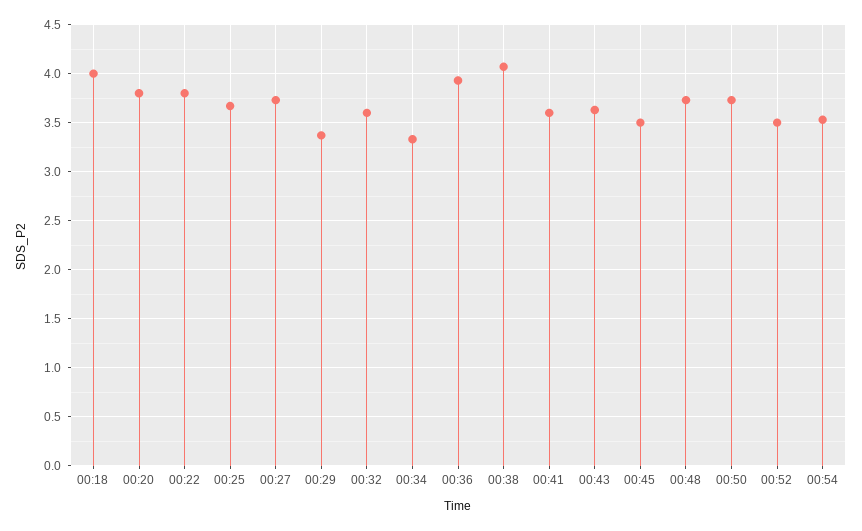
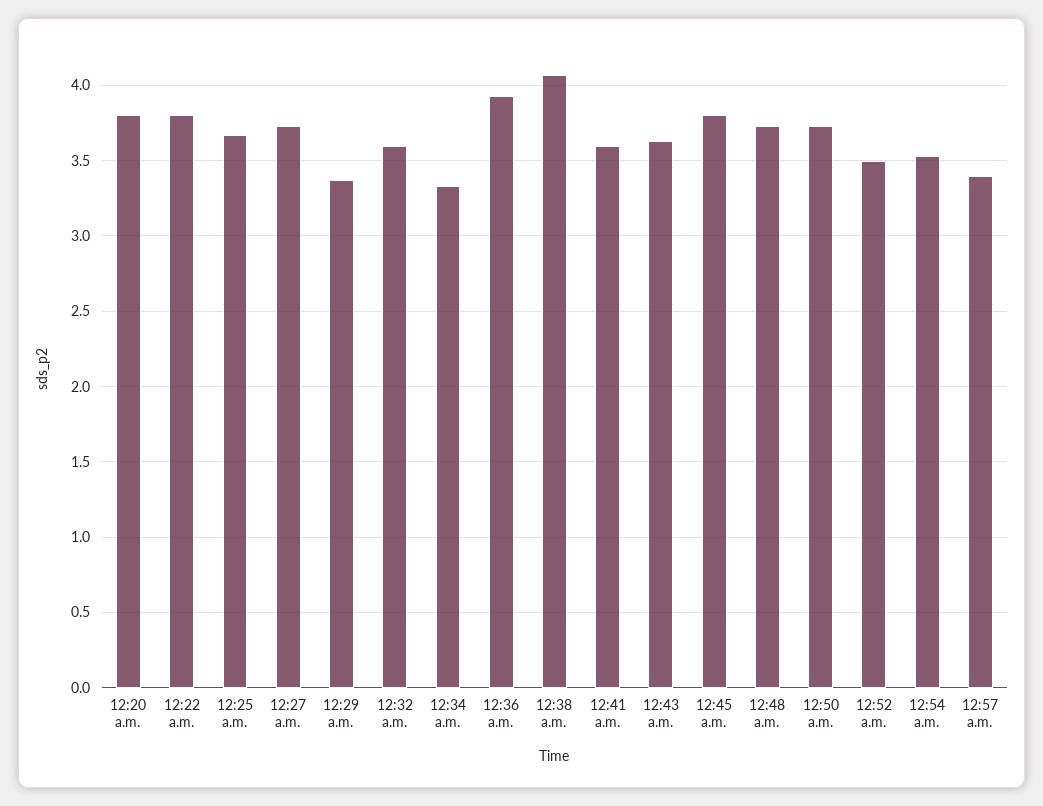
00:18: 4 -> none
00:45: 3.5 -> 3.8
12:57 a.m.: none -> 3.4

